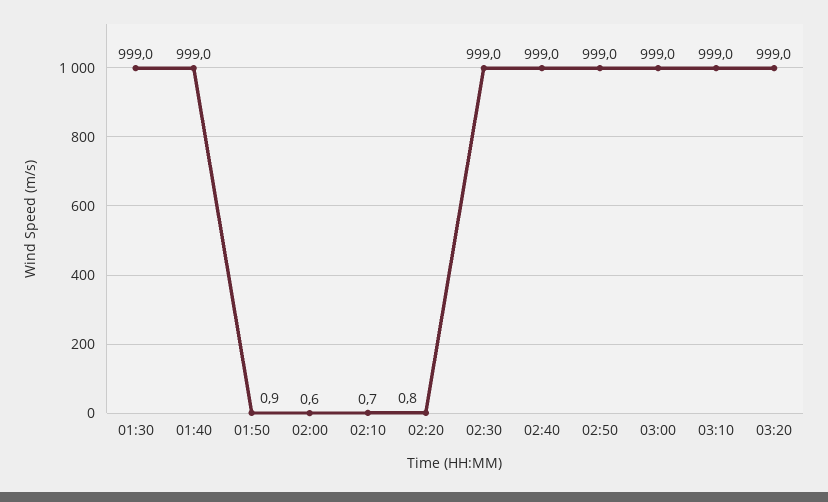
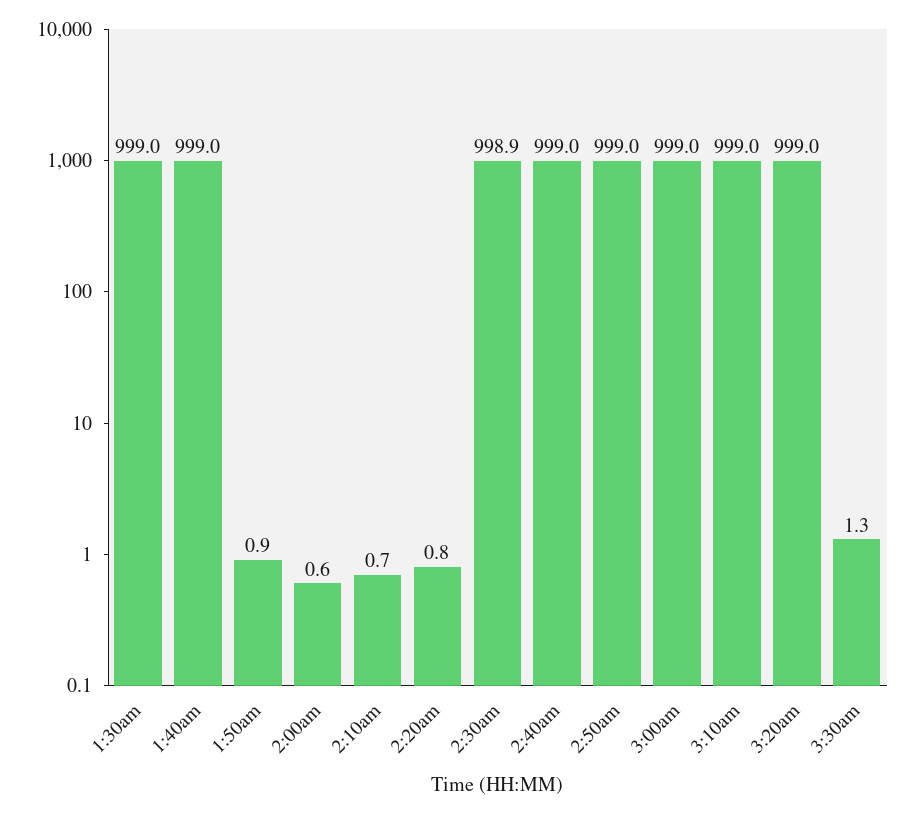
02:30: 999 -> 998.9
3:30am: none -> 1.3

